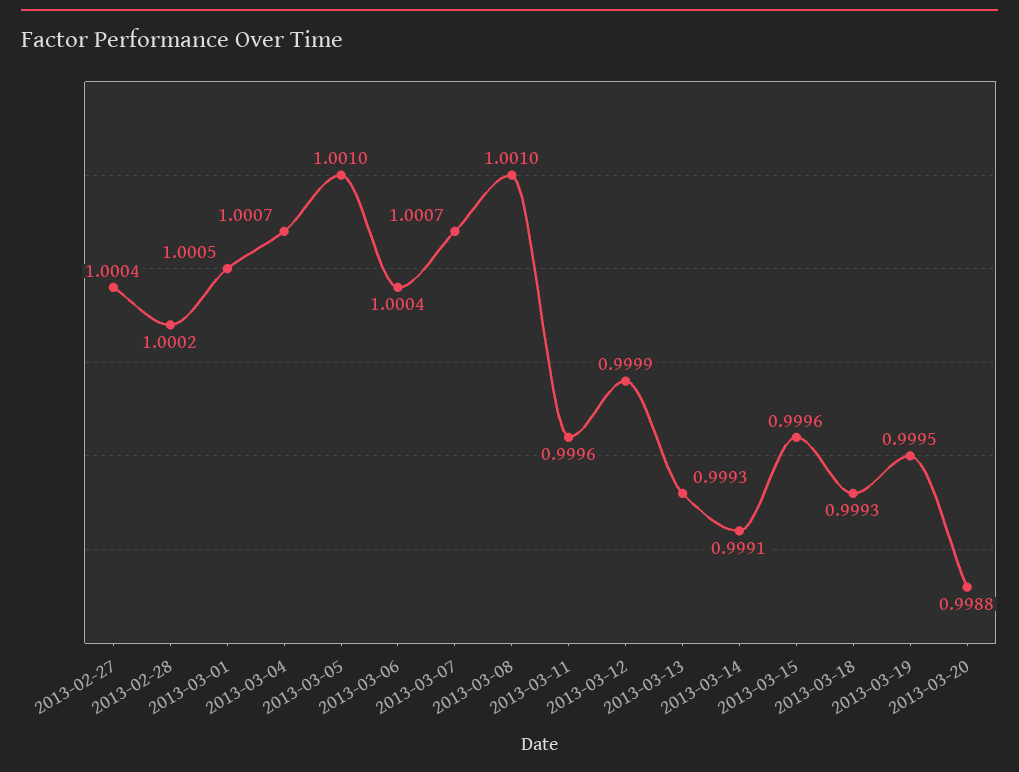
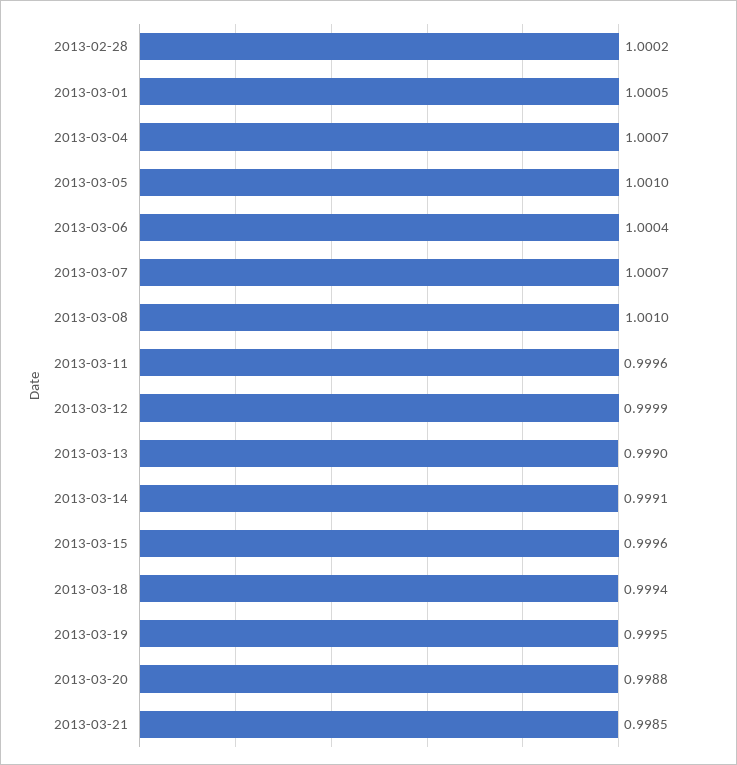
2013-02-27: 1.0004 -> none
2013-03-13: 0.9993 -> 0.999
2013-03-18: 0.9993 -> 0.9994
2013-03-21: none -> 0.9985

